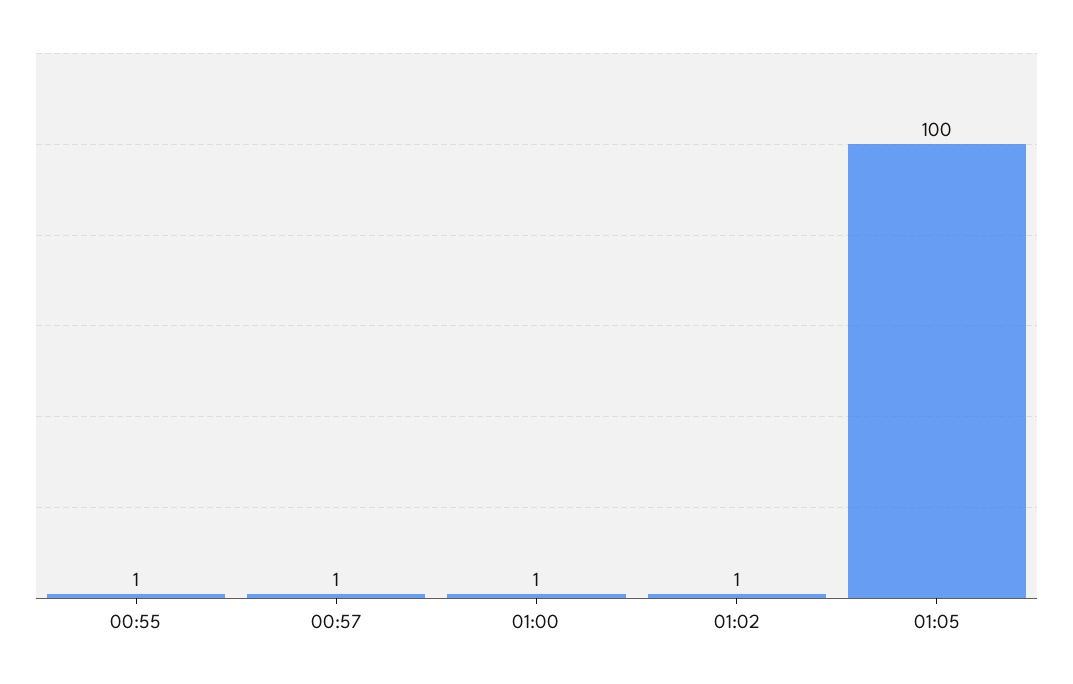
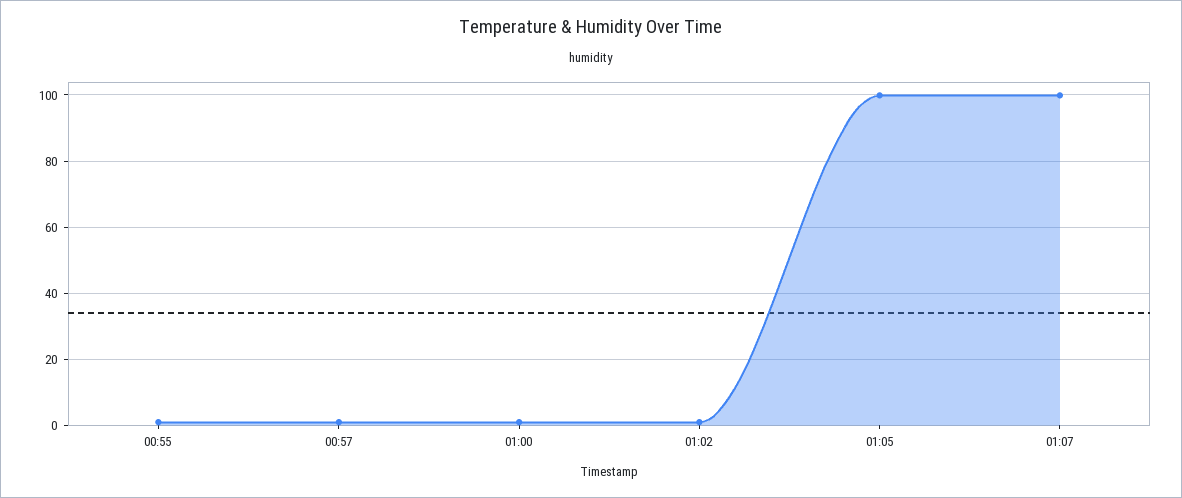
01:07: none -> 100

